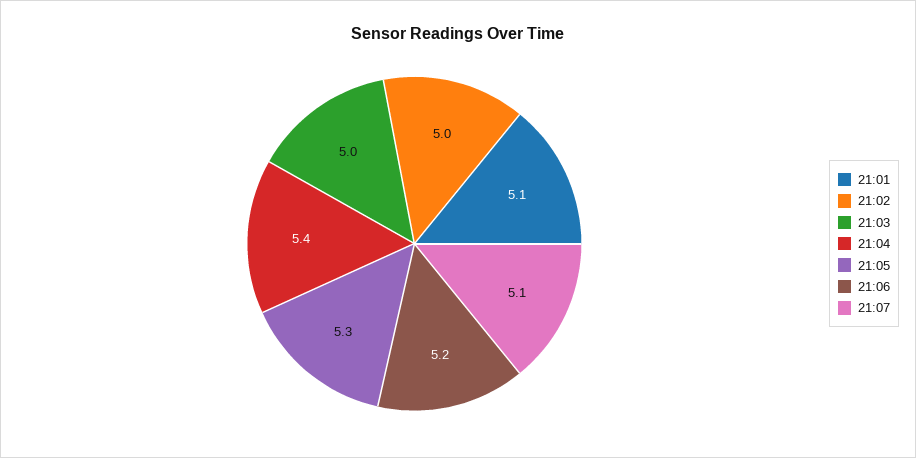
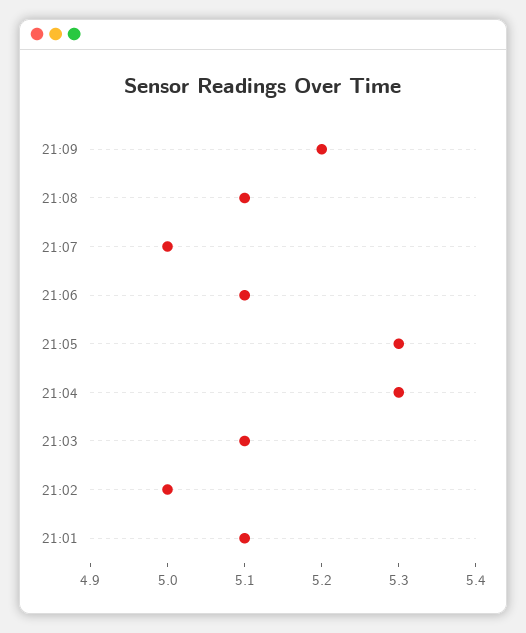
21:03: 5 -> 5.1
21:04: 5.4 -> 5.3
21:06: 5.2 -> 5.1
21:07: 5.1 -> 5
21:09: none -> 5.2
21:08: none -> 5.1

